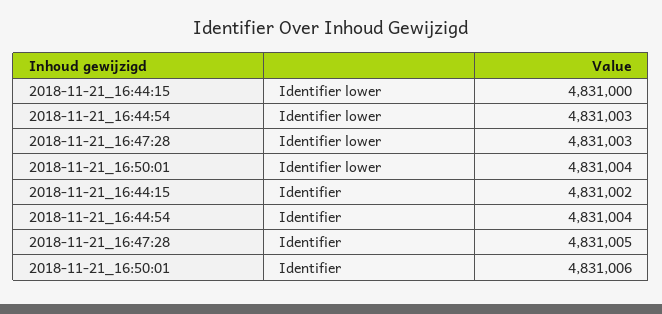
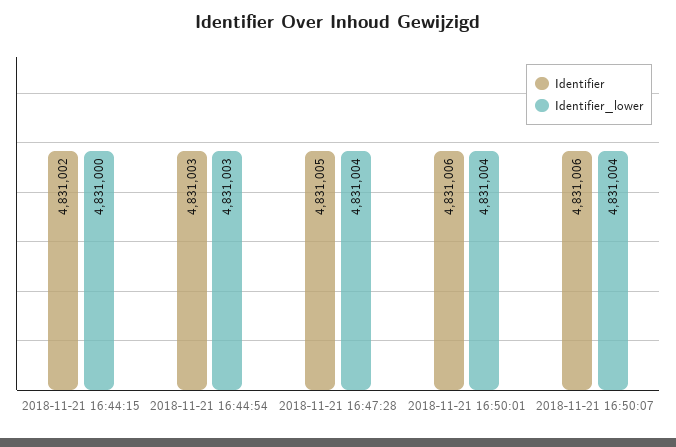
Identifier lower, 2018-11-21_16:47:28: 4831003 -> 4831004
Identifier, 2018-11-21_16:44:54: 4831004 -> 4831003
Identifier, 2018-11-21 16:50:07: none -> 4831006
Identifier lower, 2018-11-21 16:50:07: none -> 4831004

